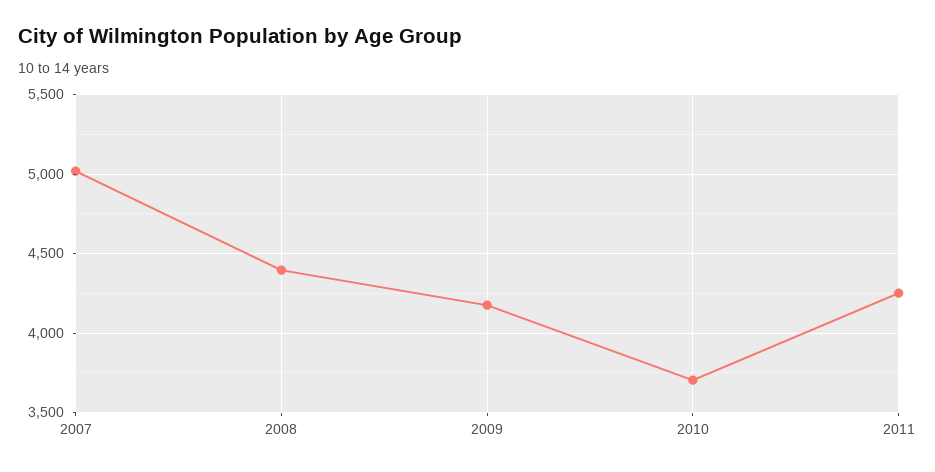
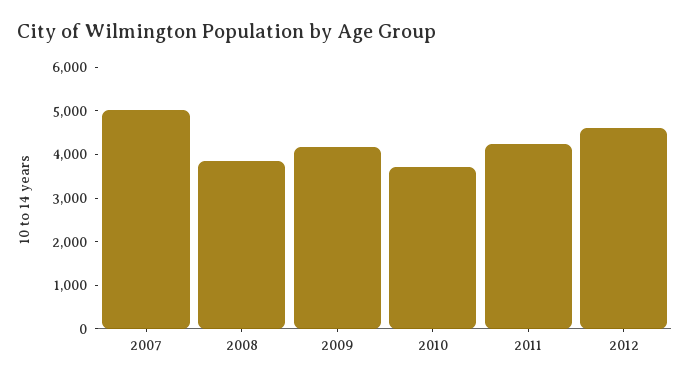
2008: 4400 -> 3800
2012: none -> 4600

